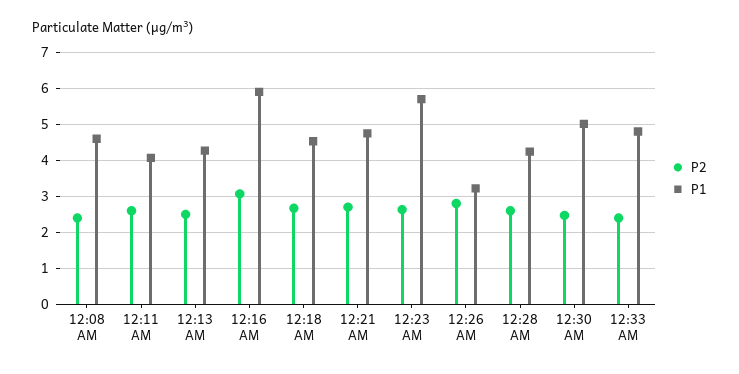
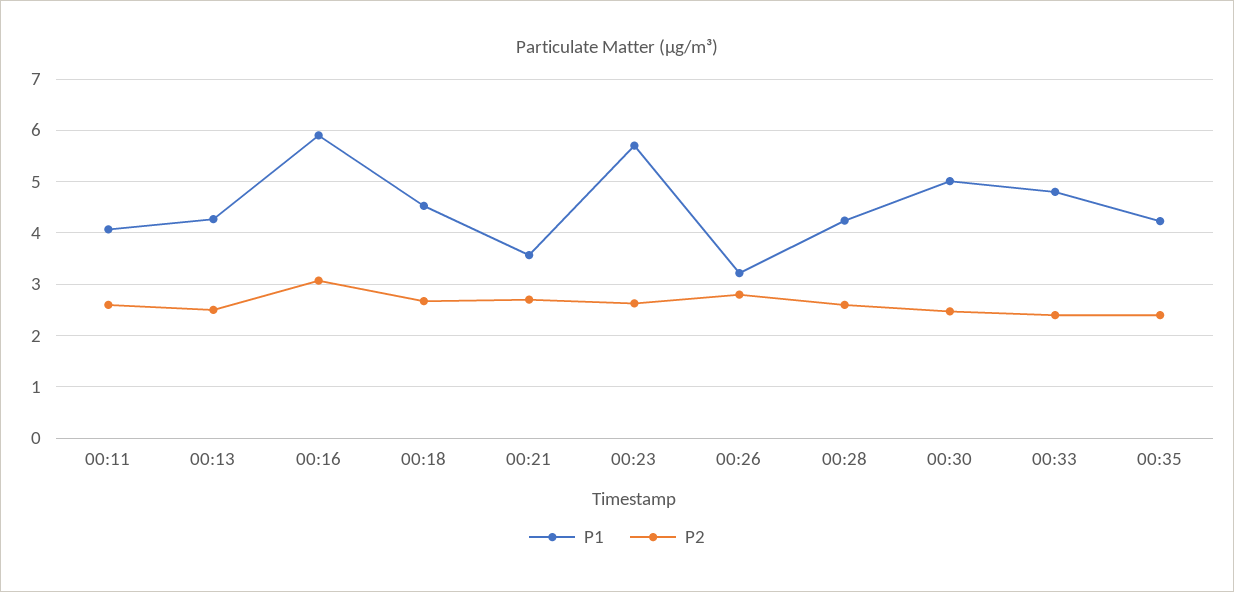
P2, 12:08 AM: 2.4 -> none
P1, 12:08 AM: 4.6 -> none
P1, 12:21 AM: 4.8 -> 3.6
P1, 00:35: none -> 4.2
P2, 00:35: none -> 2.4

